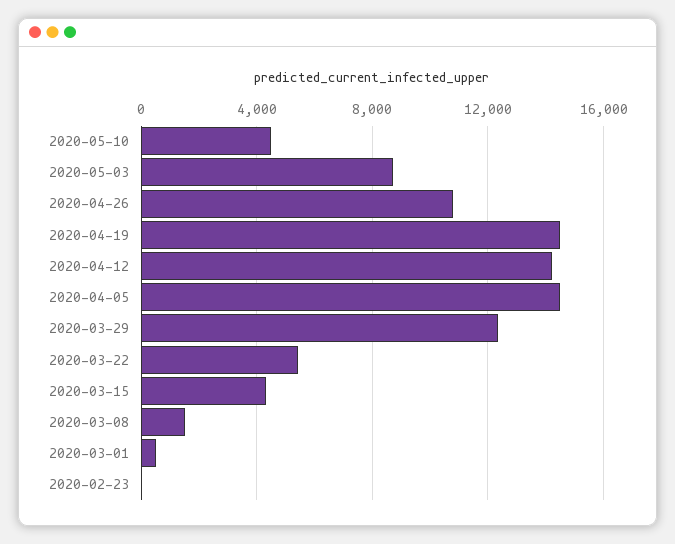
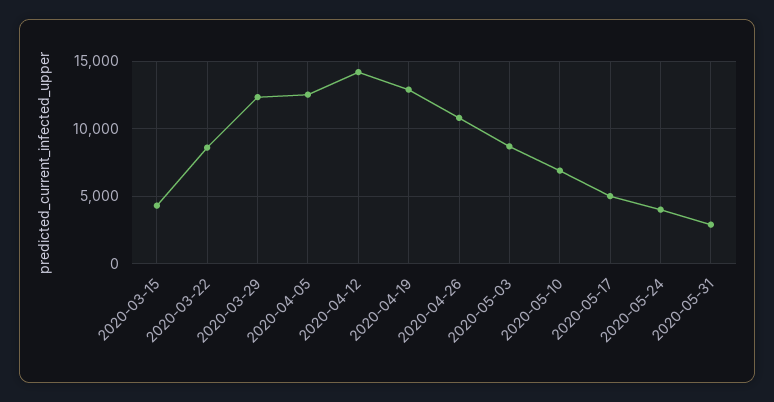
2020-05-10: 4500 -> 7000
2020-04-19: 14500 -> 13000
2020-04-05: 14500 -> 12500
2020-03-22: 5500 -> 8500
2020-03-08: 1500 -> none
2020-03-01: 500 -> none
2020-02-23: 0 -> none
2020-05-17: none -> 5000
2020-05-24: none -> 4000
2020-05-31: none -> 3000

